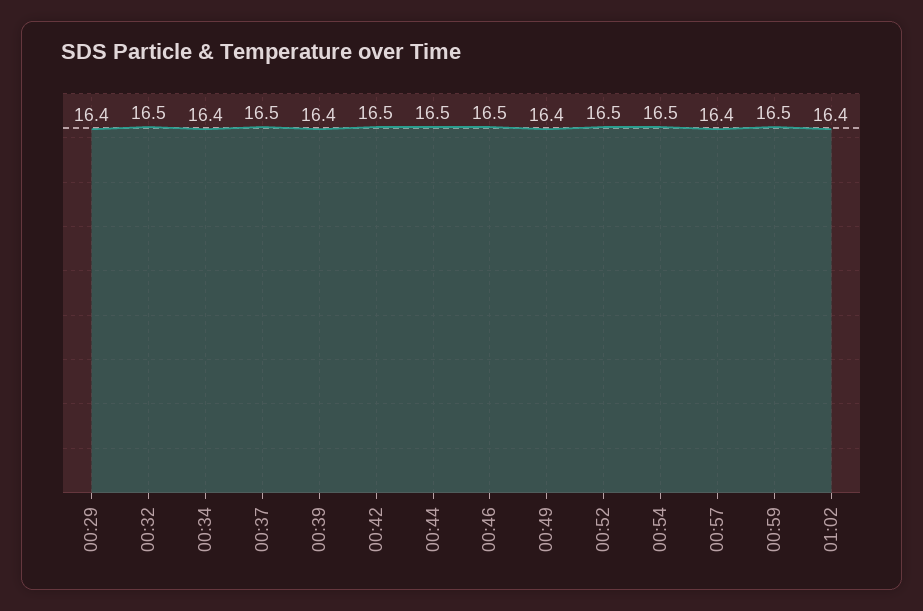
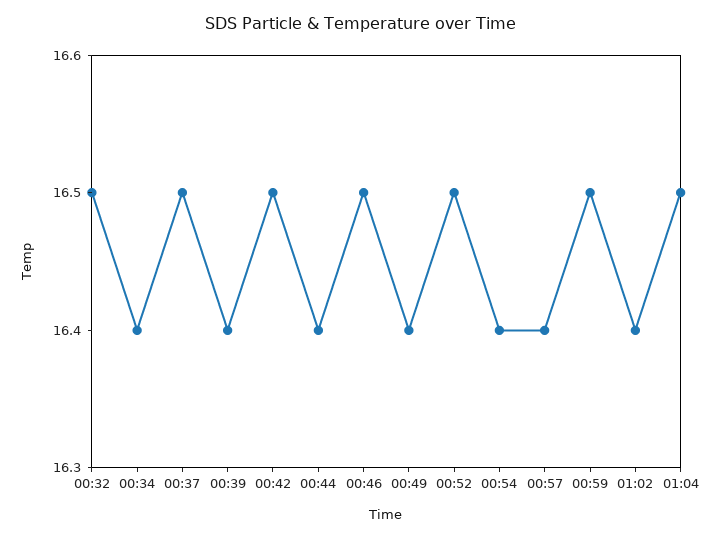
00:29: 16.4 -> none
00:44: 16.5 -> 16.4
00:54: 16.5 -> 16.4
01:04: none -> 16.5

